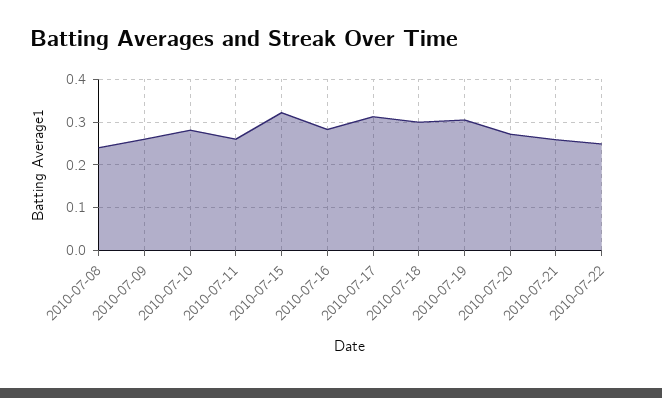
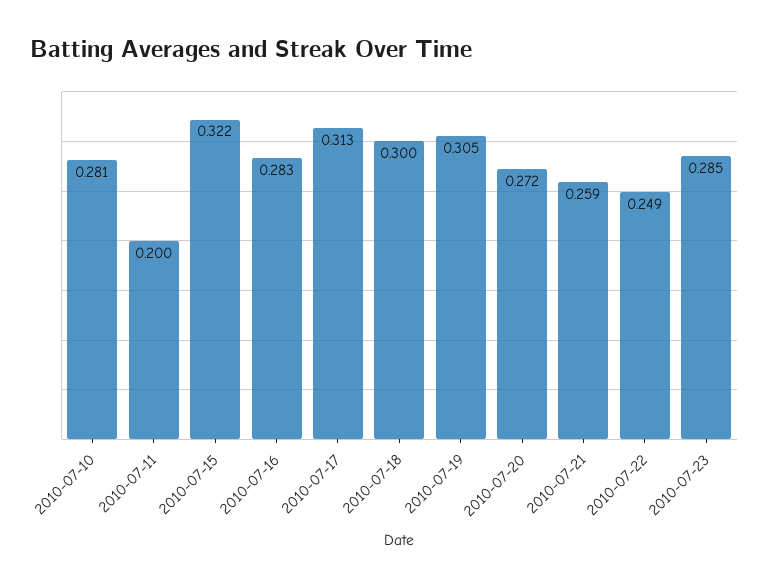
2010-07-08: 0.24 -> none
2010-07-09: 0.26 -> none
2010-07-11: 0.26 -> 0.2
2010-07-23: none -> 0.285

